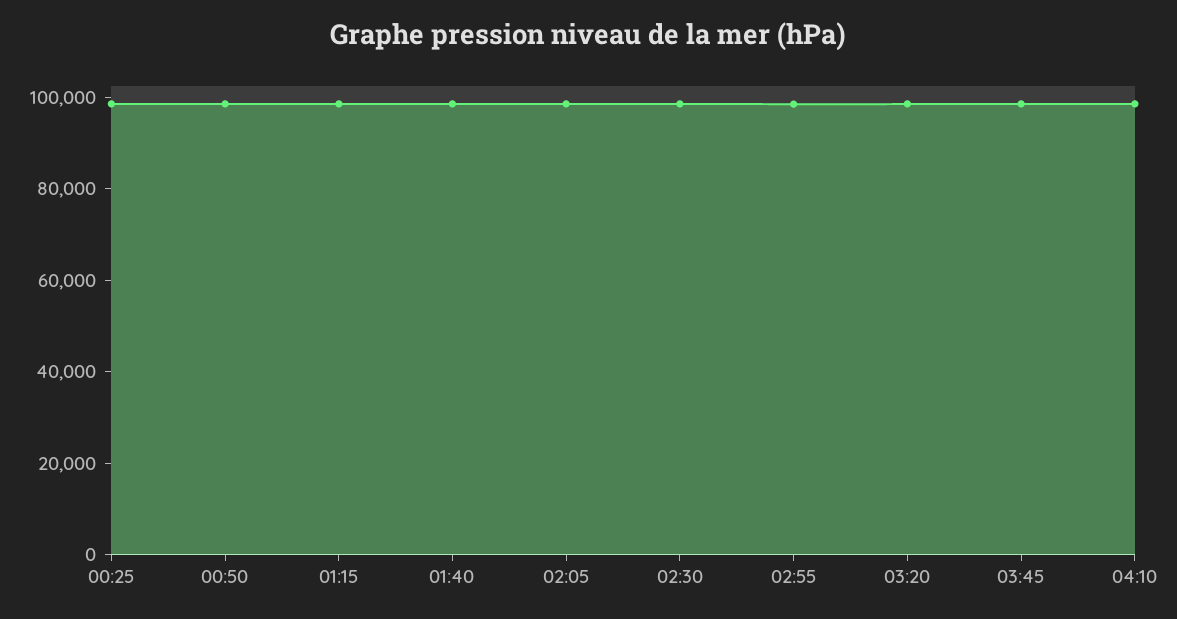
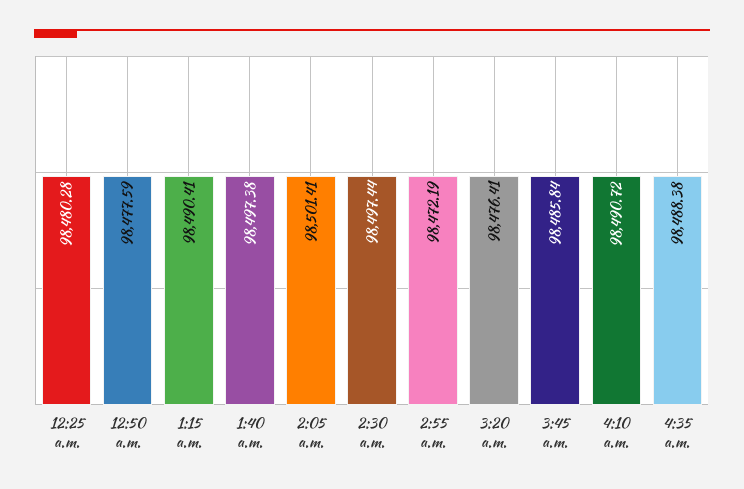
4:35 a.m.: none -> 98488.38

